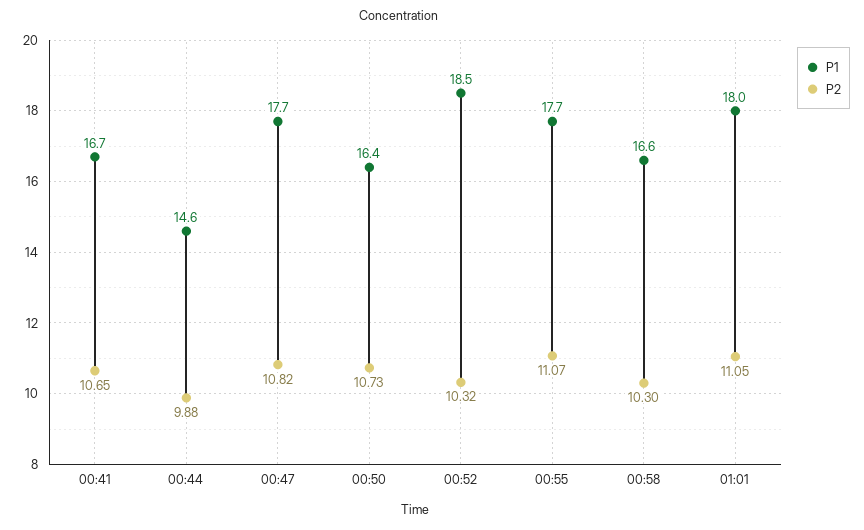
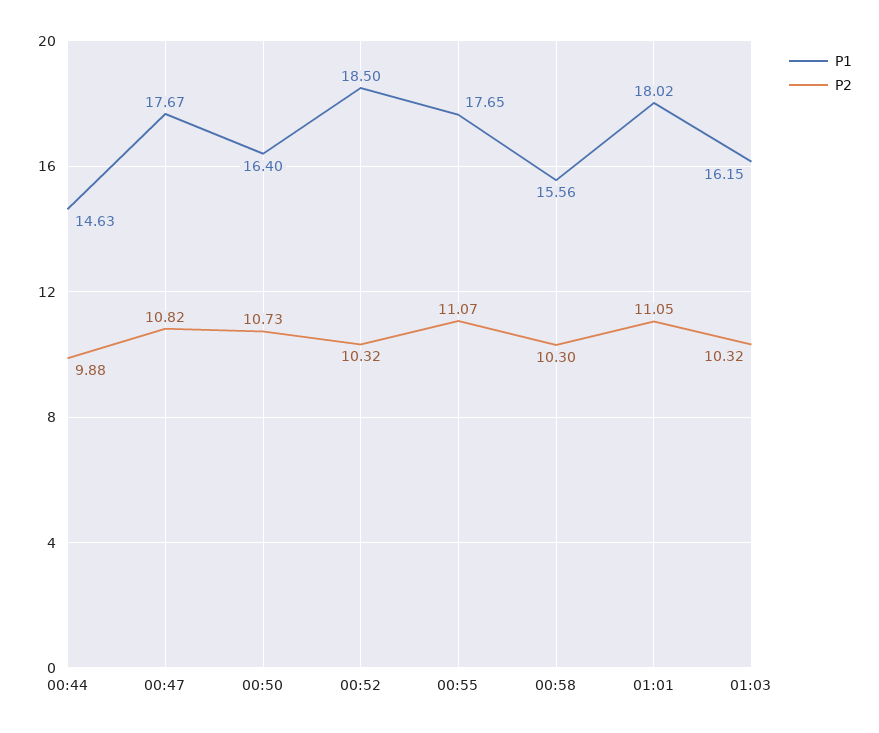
P1, 00:41: 16.7 -> none
P2, 00:41: 10.65 -> none
P1, 00:58: 16.6 -> 15.56
P1, 01:03: none -> 16.15
P2, 01:03: none -> 10.32

